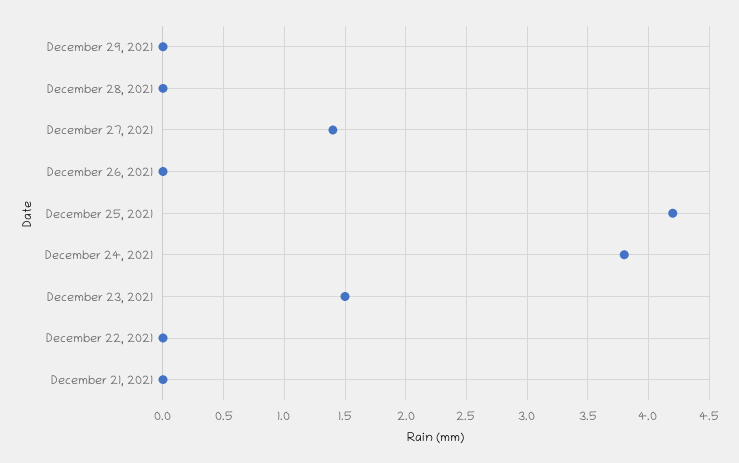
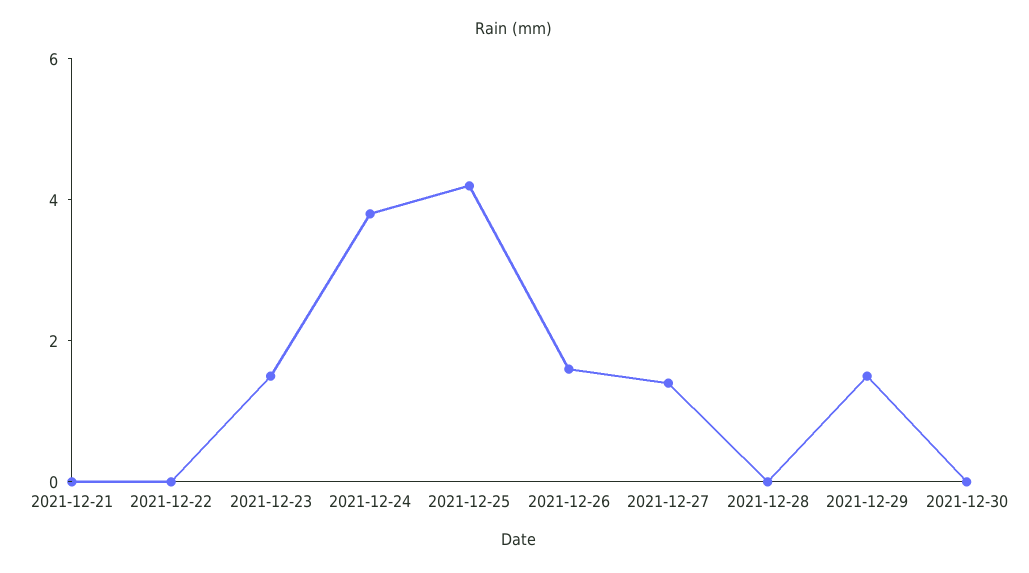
December 29, 2021: 0 -> 1.5
December 26, 2021: 0 -> 1.5
2021-12-30: none -> 0

